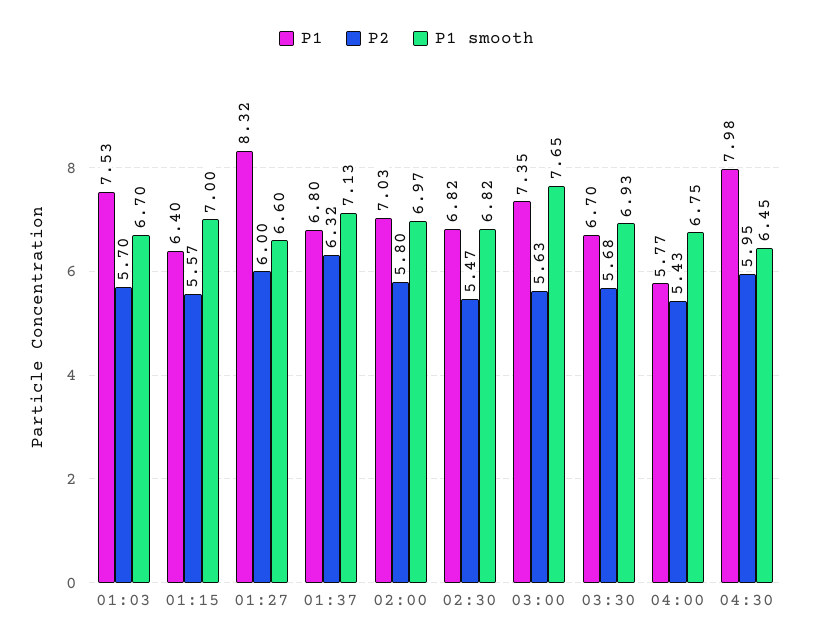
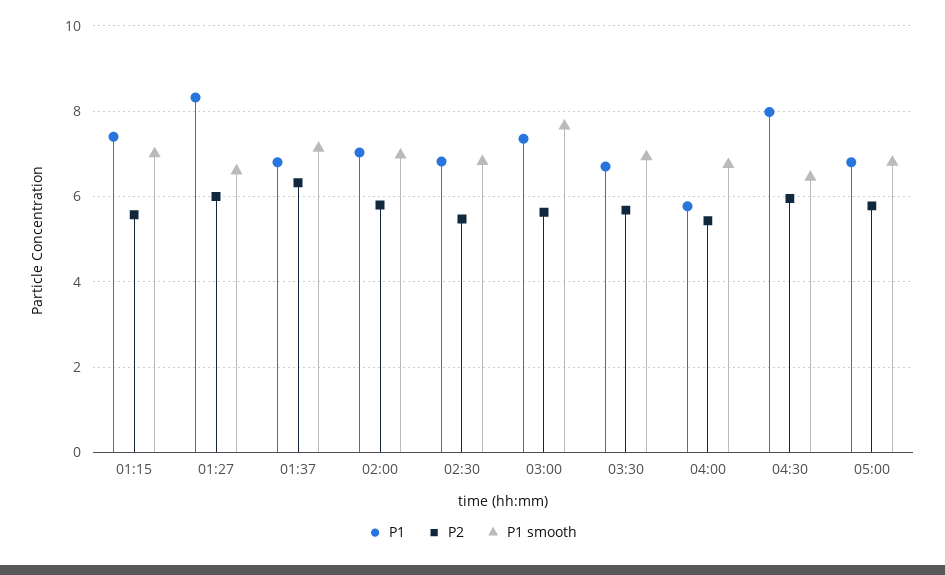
P1, 01:03: 7.53 -> none
P2, 01:03: 5.7 -> none
P1 smooth, 01:03: 6.7 -> none
P1, 01:15: 6.4 -> 7.4
P1, 05:00: none -> 6.8
P2, 05:00: none -> 5.8
P1 smooth, 05:00: none -> 6.8

